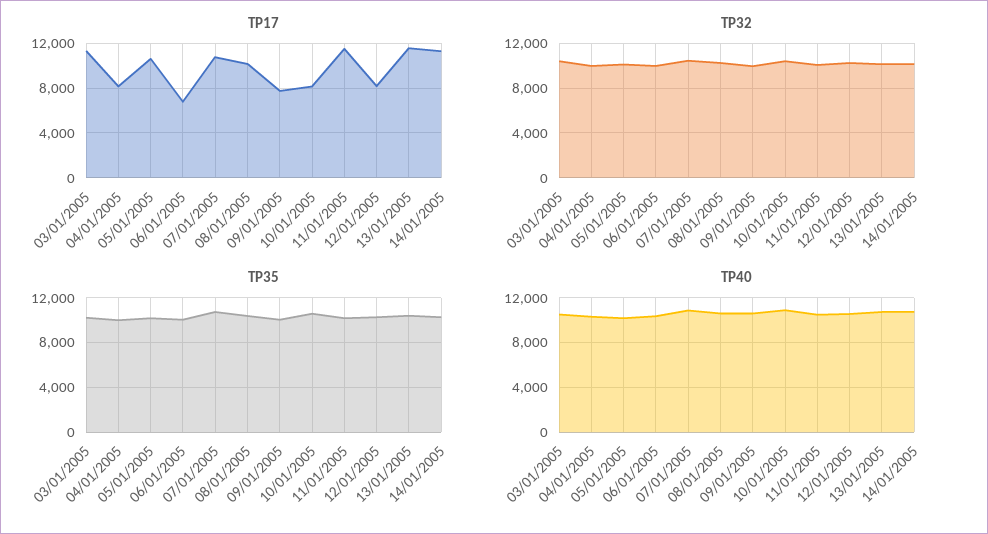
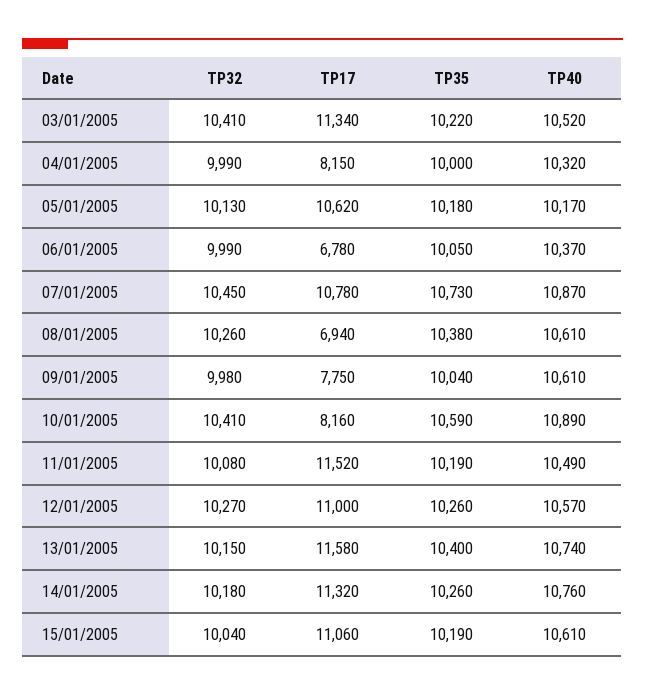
TP17, 08/01/2005: 10000 -> 6940
TP17, 12/01/2005: 8000 -> 11000
TP32, 15/01/2005: none -> 10040
TP17, 15/01/2005: none -> 11060
TP35, 15/01/2005: none -> 10190
TP40, 15/01/2005: none -> 10610

